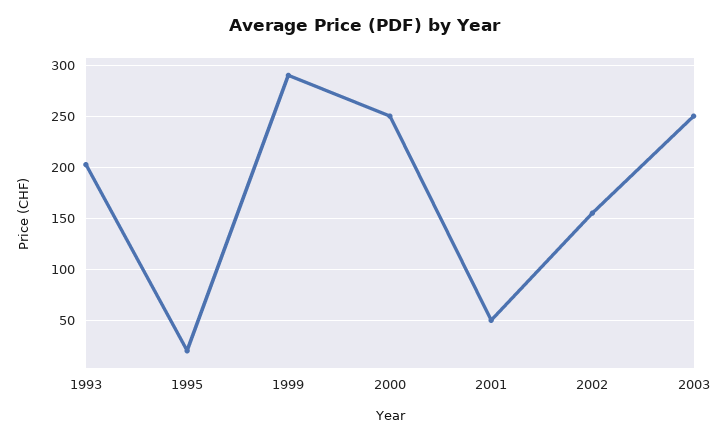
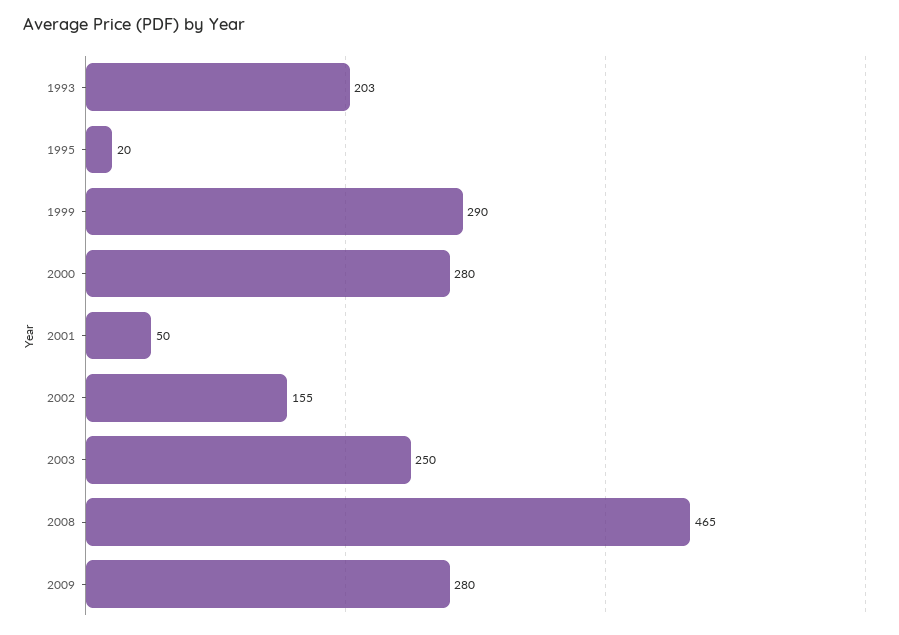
2000: 250 -> 280
2008: none -> 465
2009: none -> 280

